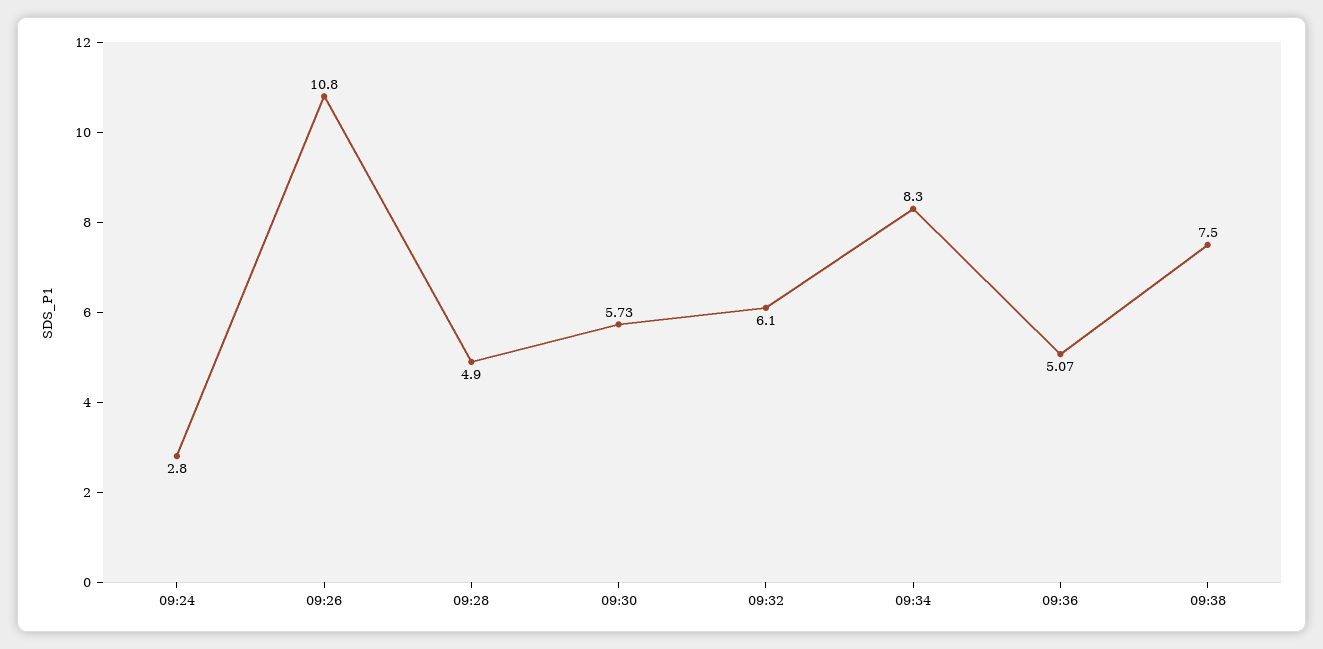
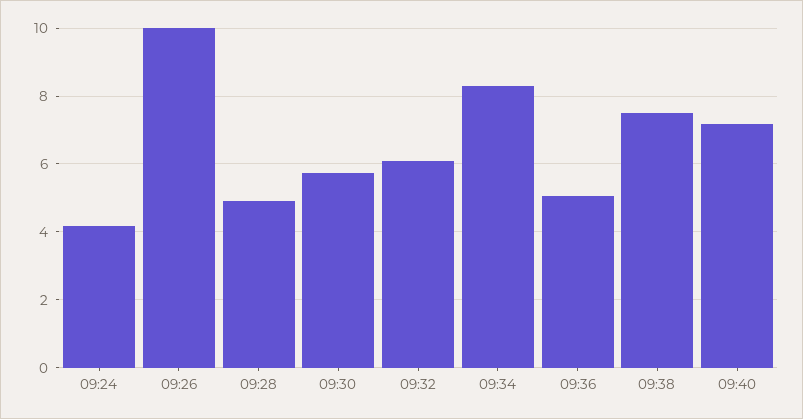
09:24: 2.8 -> 4.2
09:26: 10.8 -> 10
09:40: none -> 7.2

